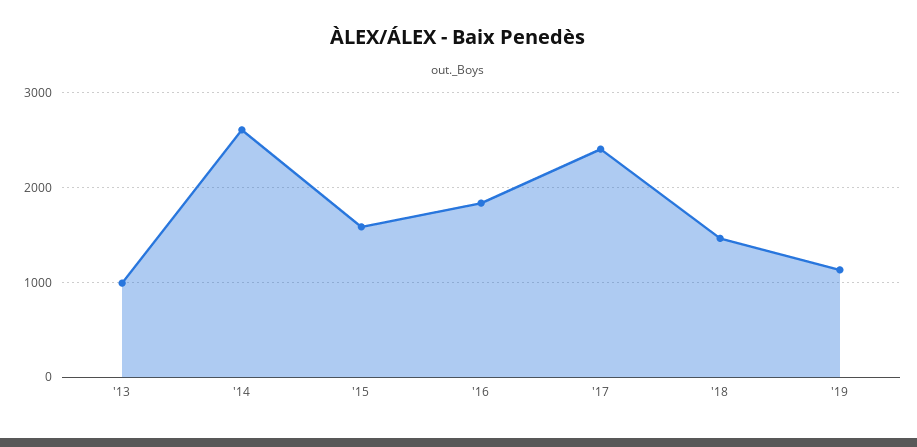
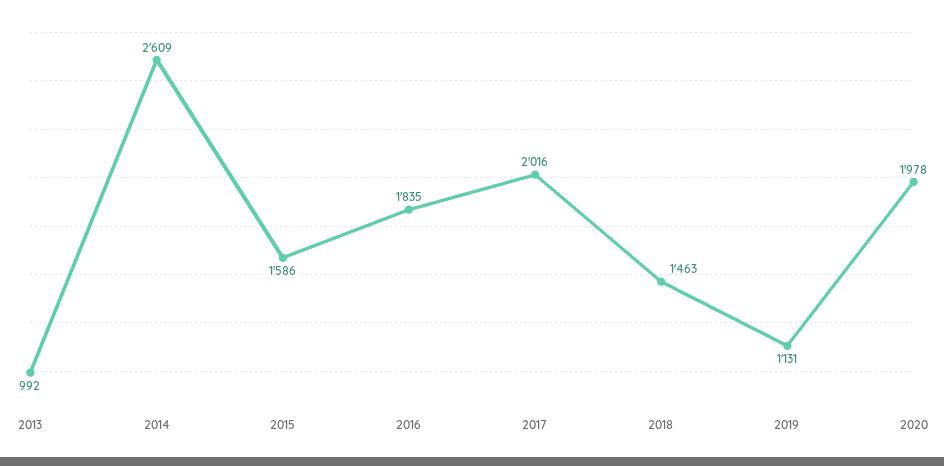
'17: 2400 -> 2016
2020: none -> 1978

